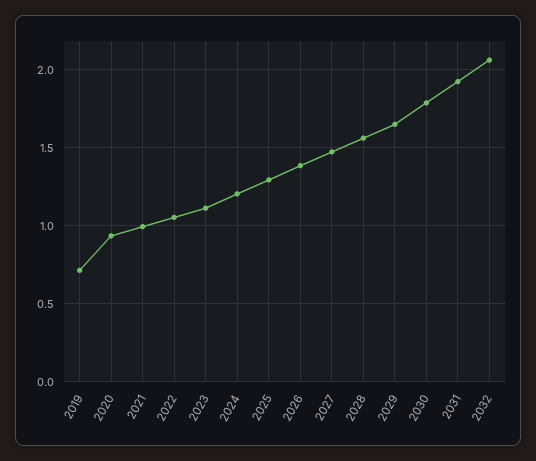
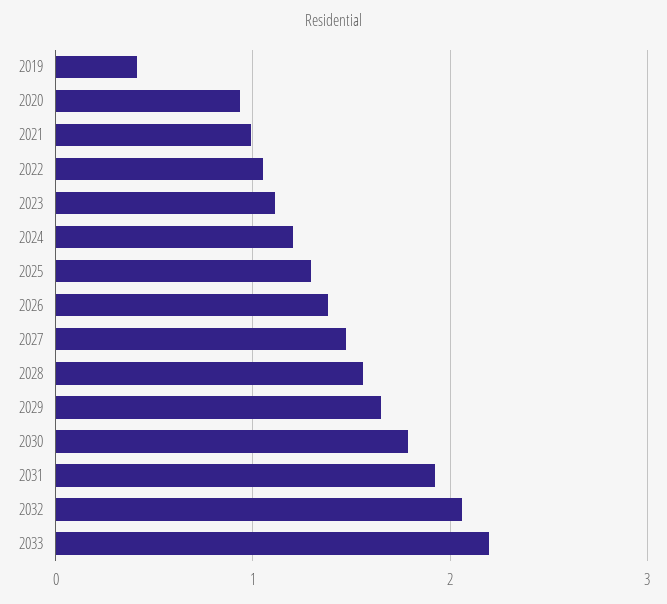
2019: 0.7 -> 0.4
2033: none -> 2.2

